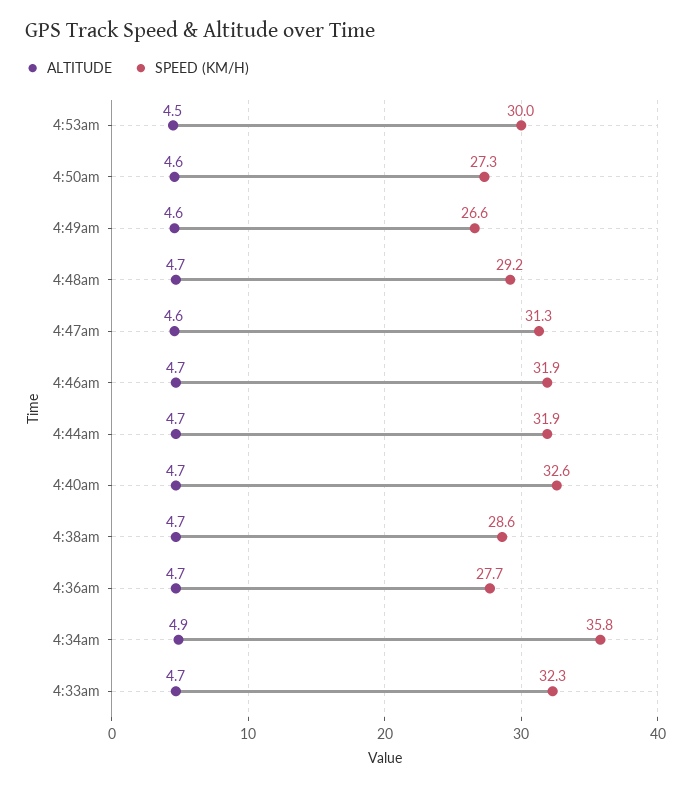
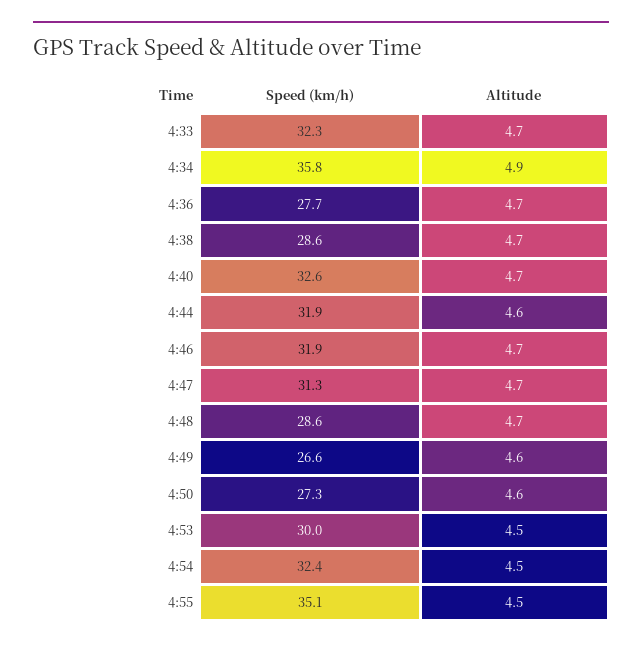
SPEED (KM/H), 4:48am: 29.2 -> 28.6
ALTITUDE, 4:47am: 4.6 -> 4.7
ALTITUDE, 4:44am: 4.7 -> 4.6
SPEED (KM/H), 4:54: none -> 32.4
ALTITUDE, 4:54: none -> 4.5
SPEED (KM/H), 4:55: none -> 35.1
ALTITUDE, 4:55: none -> 4.5

